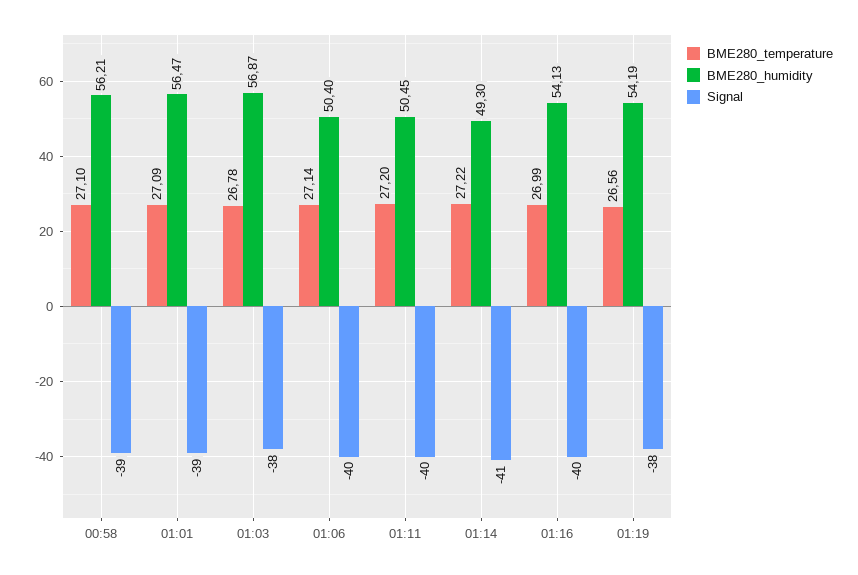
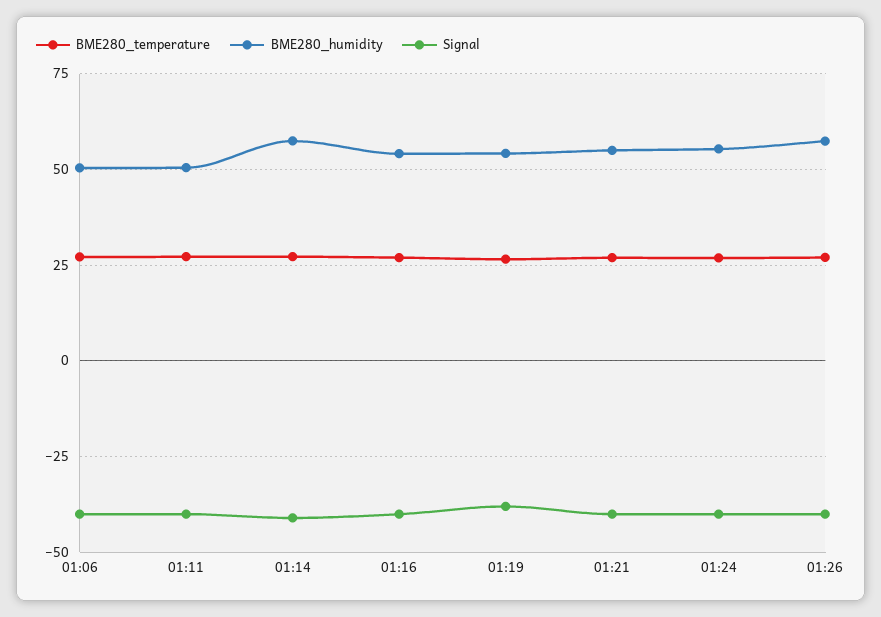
BME280_temperature, 00:58: 27.1 -> none
BME280_humidity, 00:58: 56.21 -> none
Signal, 00:58: -39 -> none
BME280_temperature, 01:01: 27.09 -> none
BME280_humidity, 01:01: 56.47 -> none
Signal, 01:01: -39 -> none
BME280_temperature, 01:03: 26.78 -> none
BME280_humidity, 01:03: 56.87 -> none
Signal, 01:03: -38 -> none
BME280_humidity, 01:14: 49.3 -> 57.5
BME280_temperature, 01:21: none -> 27.5
BME280_humidity, 01:21: none -> 55
Signal, 01:21: none -> -40
BME280_temperature, 01:24: none -> 27.5
BME280_humidity, 01:24: none -> 55
Signal, 01:24: none -> -40
BME280_temperature, 01:26: none -> 27.5
BME280_humidity, 01:26: none -> 57.5
Signal, 01:26: none -> -40

